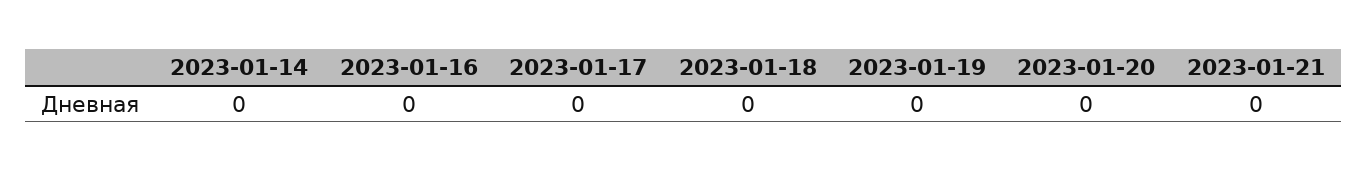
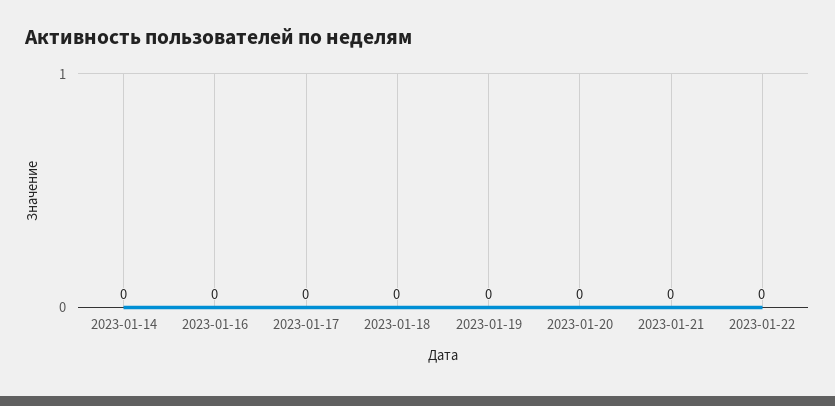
2023-01-22: none -> 0

